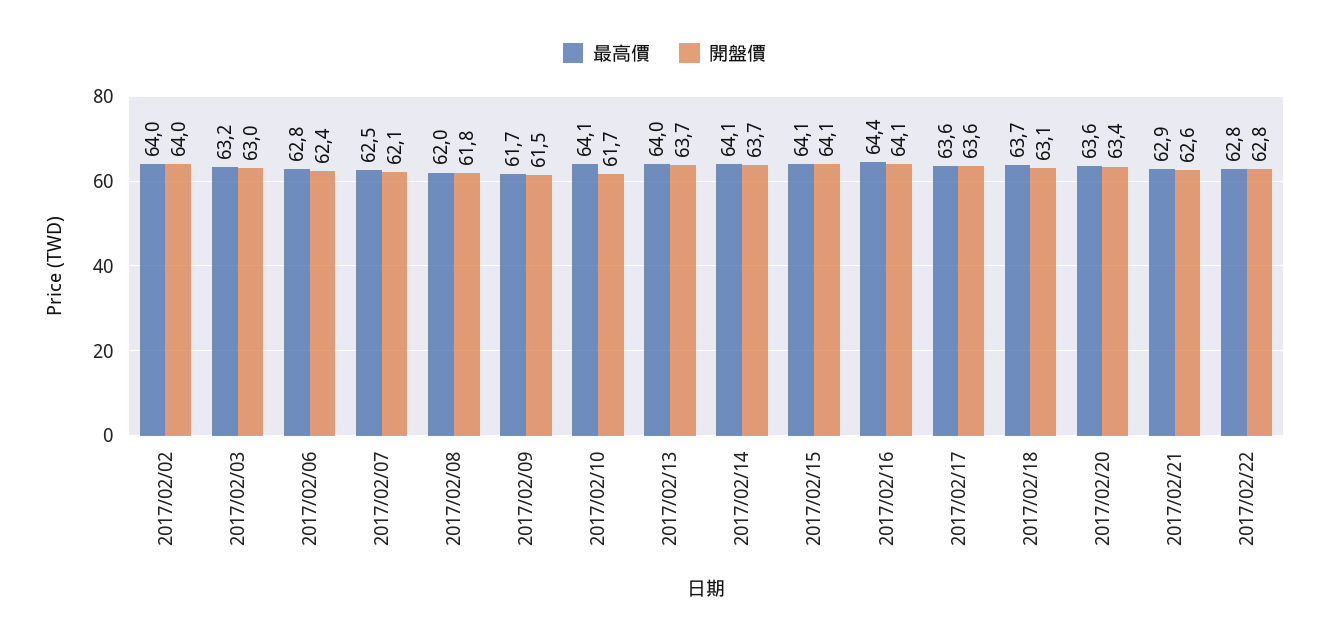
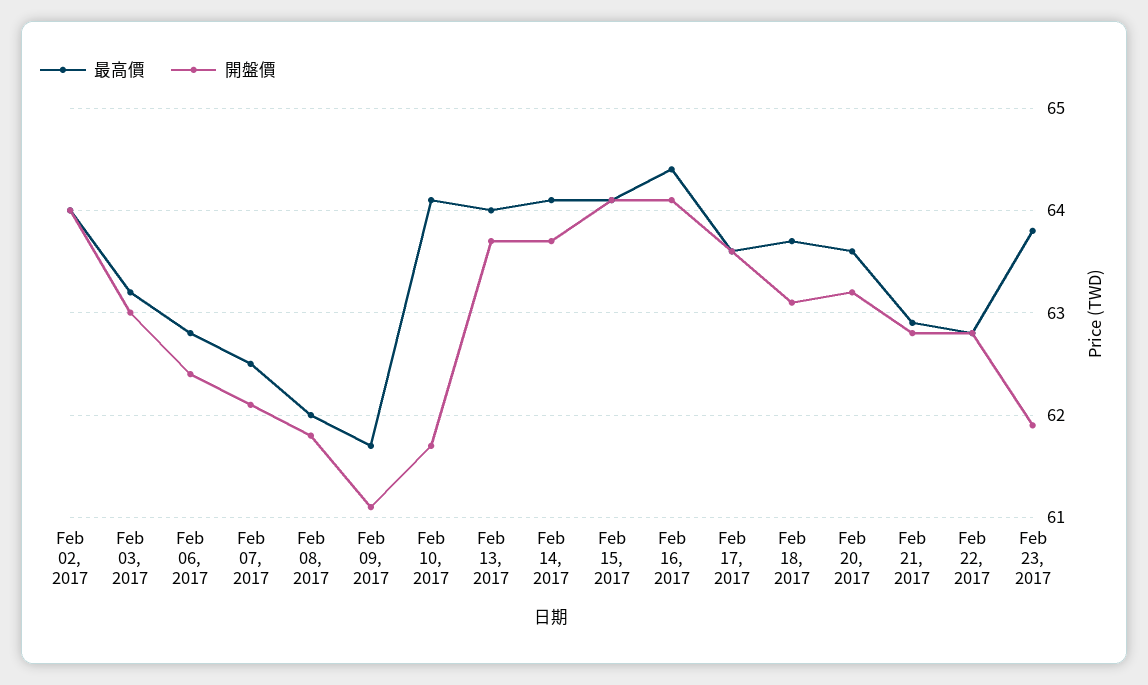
開盤價, 2017/02/09: 61.5 -> 61.1
開盤價, 2017/02/20: 63.4 -> 63.2
開盤價, 2017/02/21: 62.6 -> 62.8
最高價, Feb 23, 2017: none -> 63.8
開盤價, Feb 23, 2017: none -> 61.9

